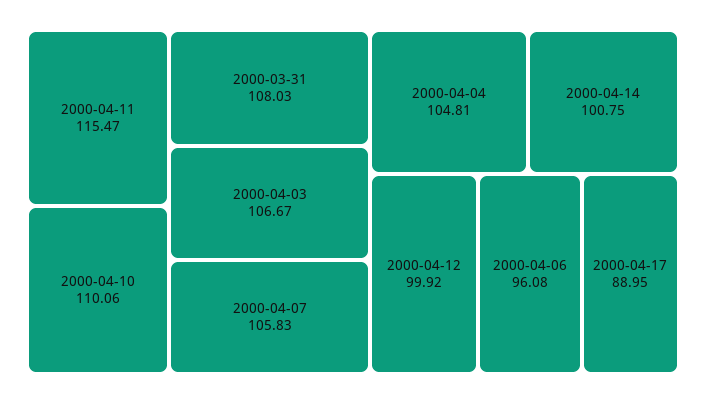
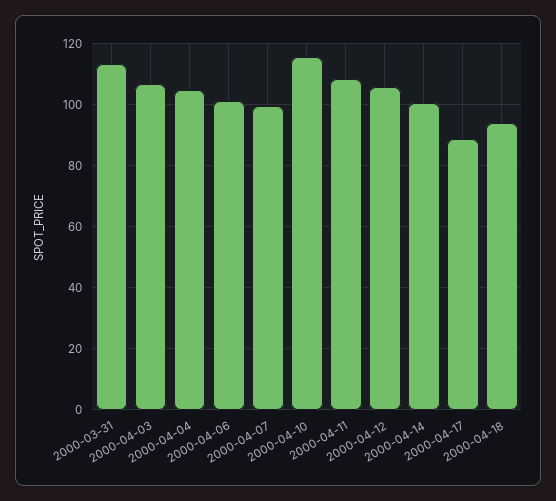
2000-04-11: 115.47 -> 108
2000-04-10: 110.06 -> 116
2000-03-31: 108.03 -> 114
2000-04-07: 105.83 -> 100
2000-04-12: 99.92 -> 106
2000-04-06: 96.08 -> 102
2000-04-18: none -> 94

